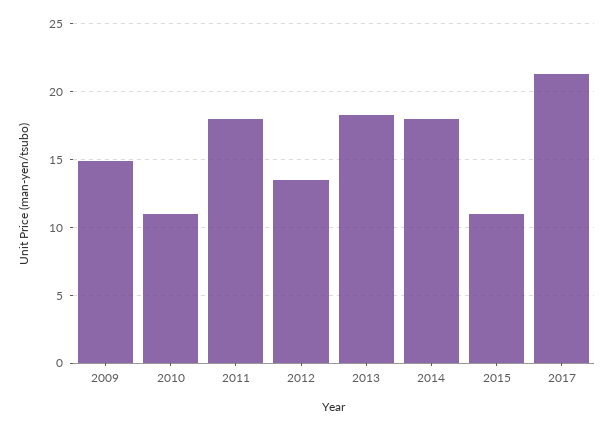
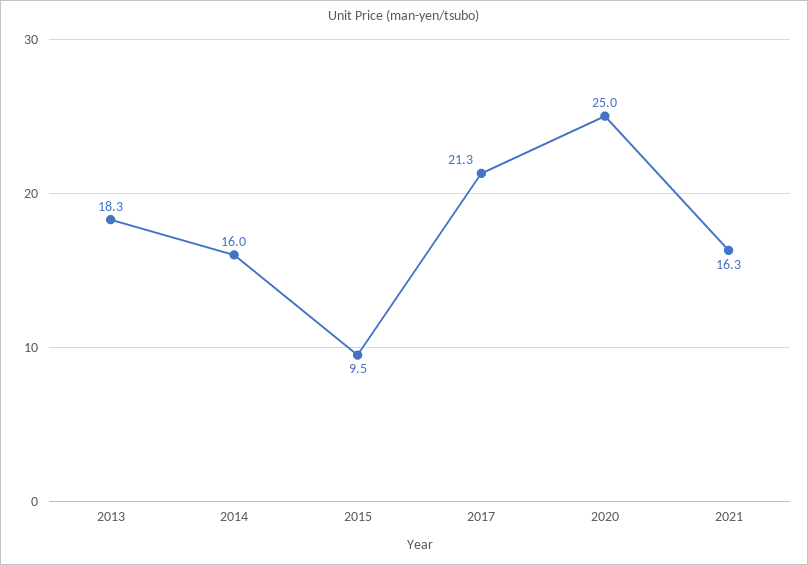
2009: 15 -> none
2010: 11 -> none
2011: 18 -> none
2012: 13.5 -> none
2014: 18 -> 16
2015: 11 -> 9.5
2020: none -> 25
2021: none -> 16.3

